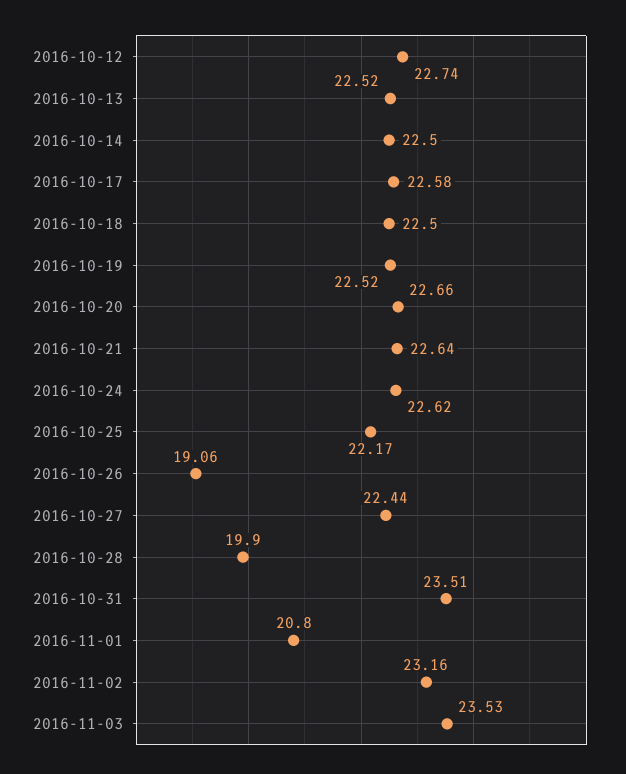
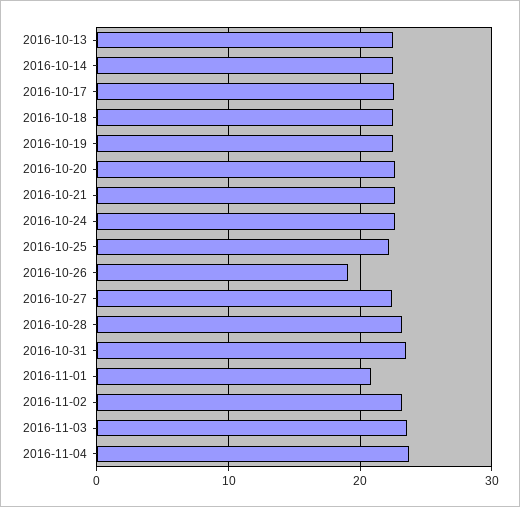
2016-10-12: 22.74 -> none
2016-10-28: 19.9 -> 23
2016-11-04: none -> 24

